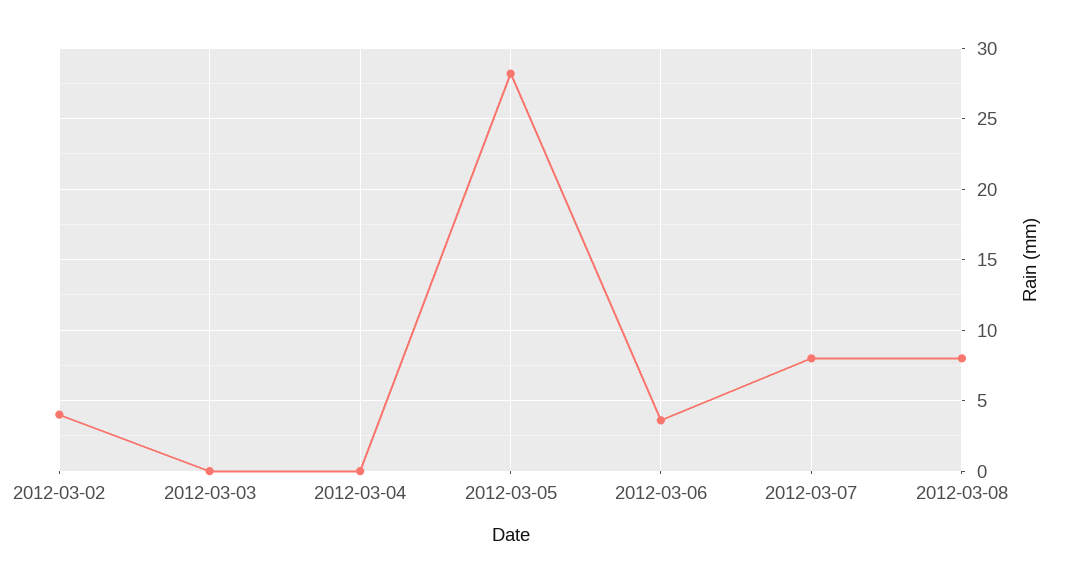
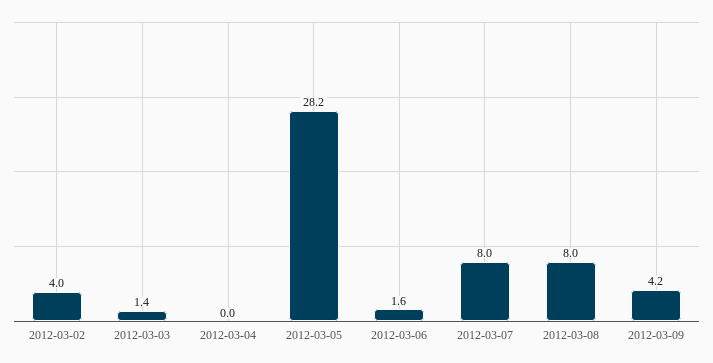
2012-03-03: 0 -> 1.4
2012-03-06: 3.5 -> 1.6
2012-03-09: none -> 4.2

